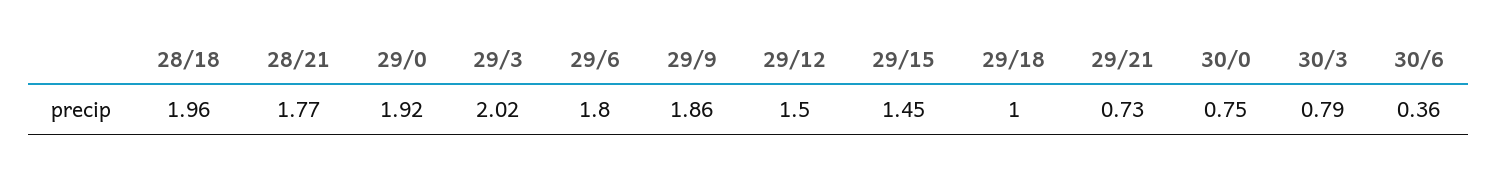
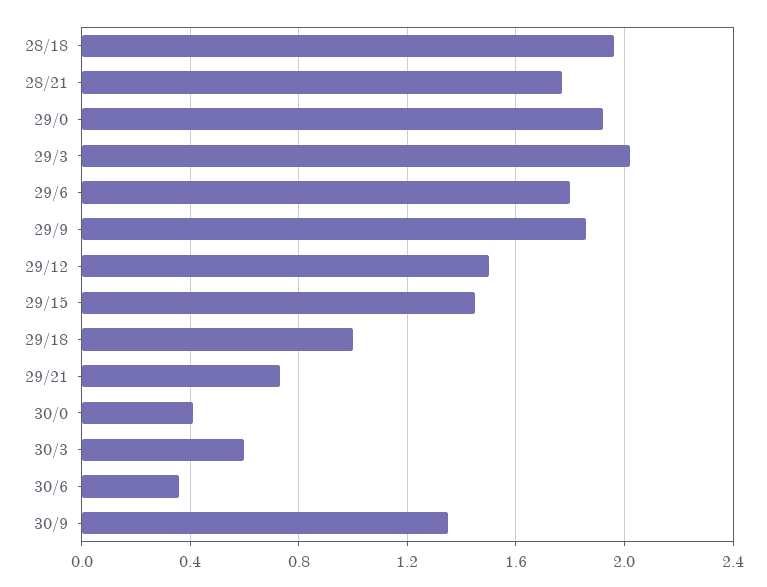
30/0: 0.75 -> 0.4
30/3: 0.79 -> 0.6
30/9: none -> 1.35

